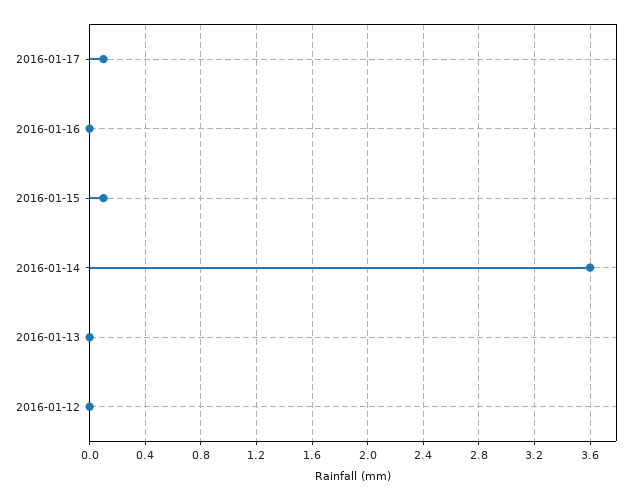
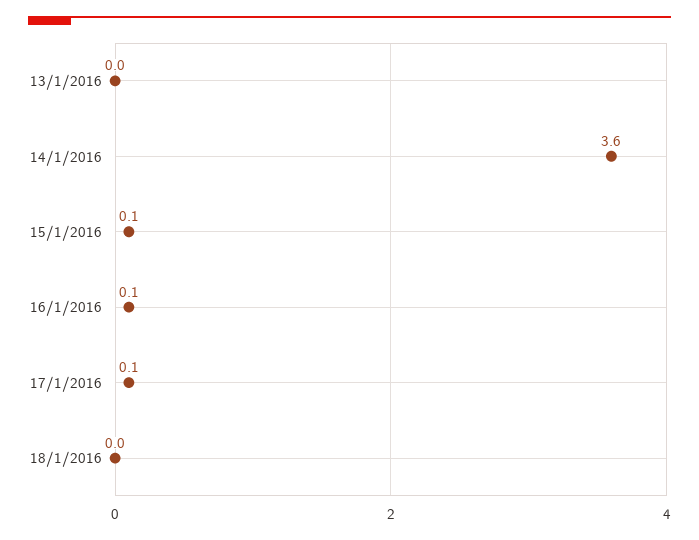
2016-01-16: 0 -> 0.1
2016-01-12: 0 -> none
18/1/2016: none -> 0

